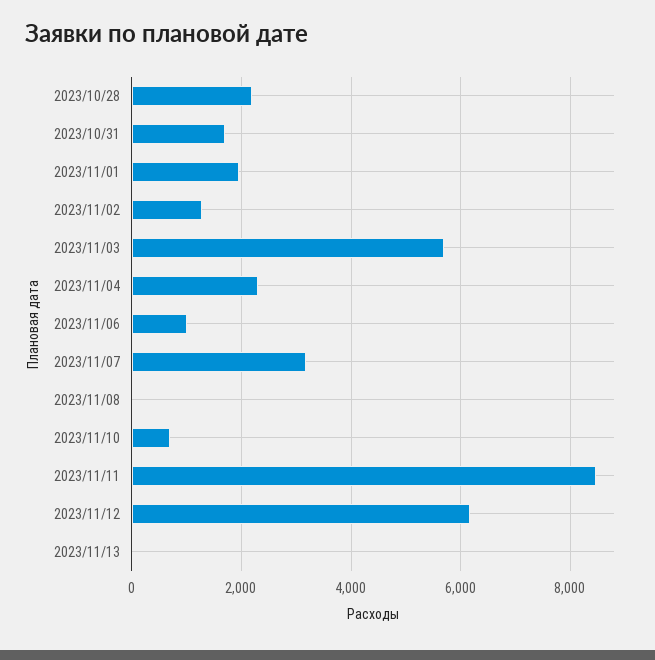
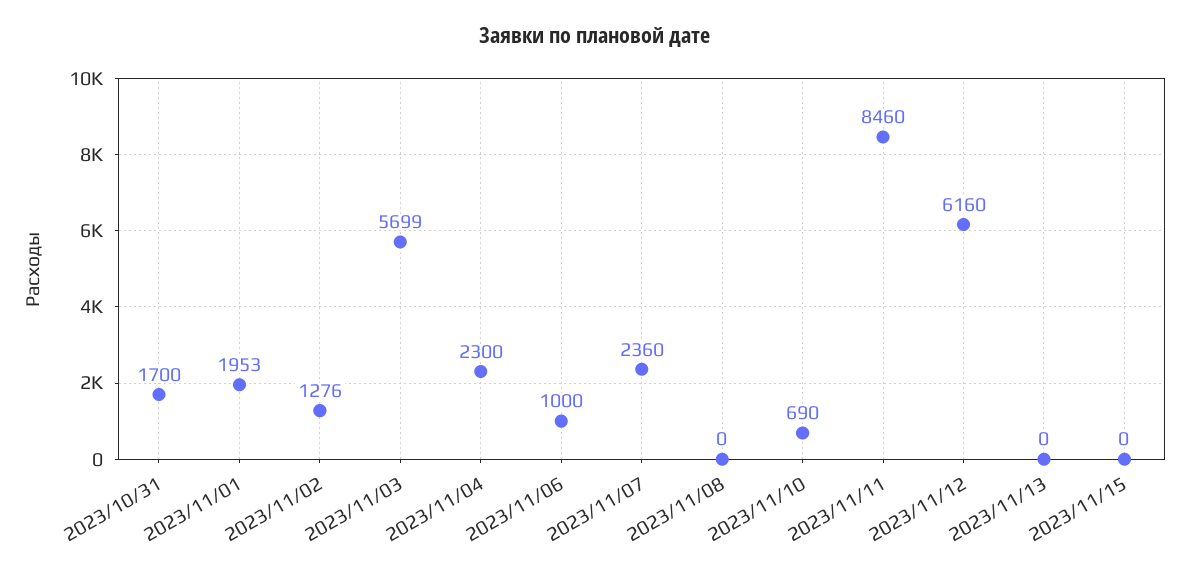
2023/10/28: 2200 -> none
2023/11/07: 3200 -> 2360
2023/11/15: none -> 0

